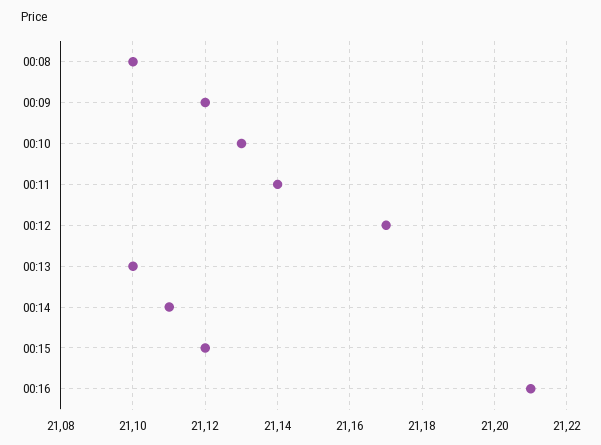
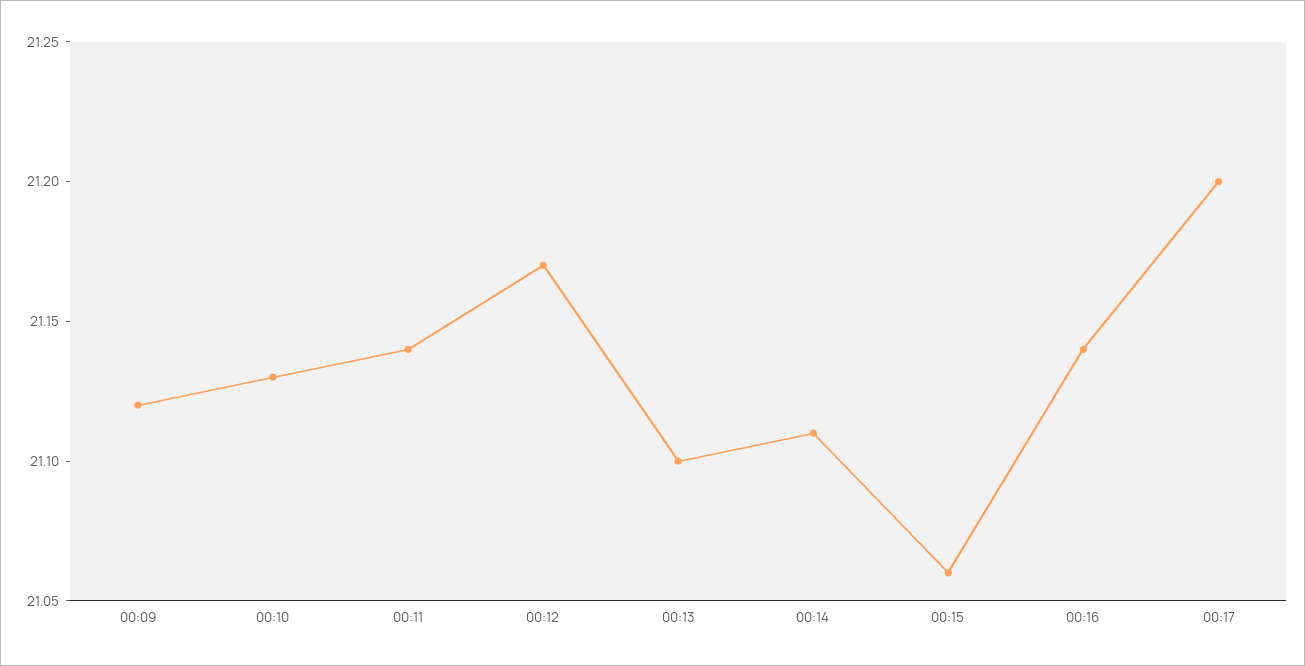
00:08: 21.1 -> none
00:15: 21.12 -> 21.06
00:16: 21.21 -> 21.14
00:17: none -> 21.2

